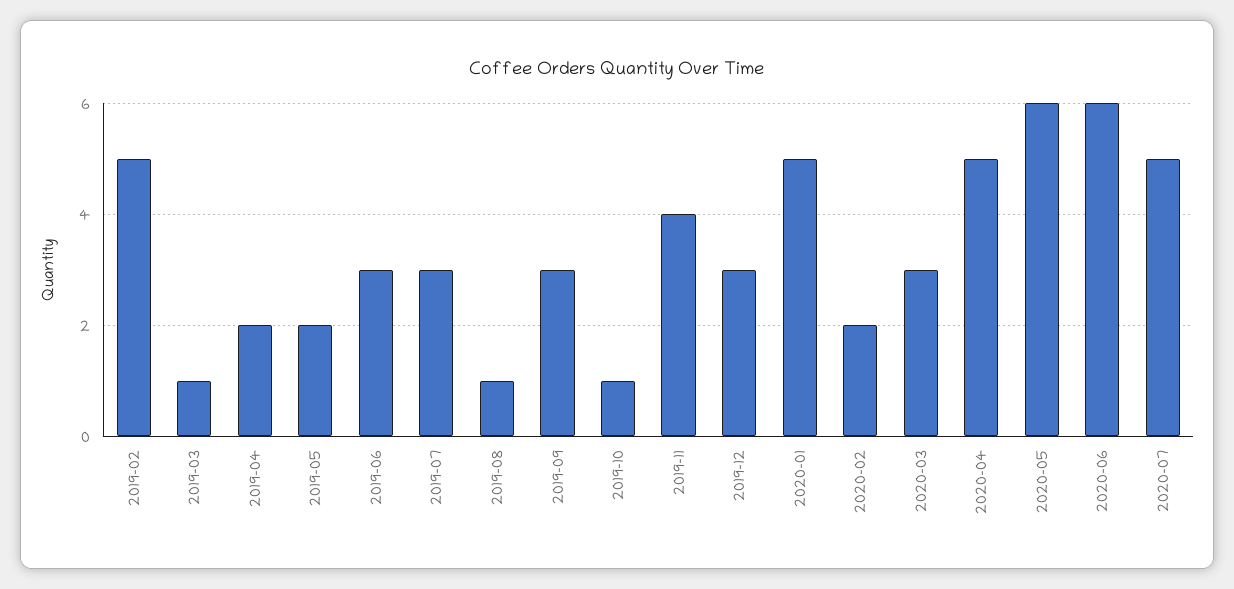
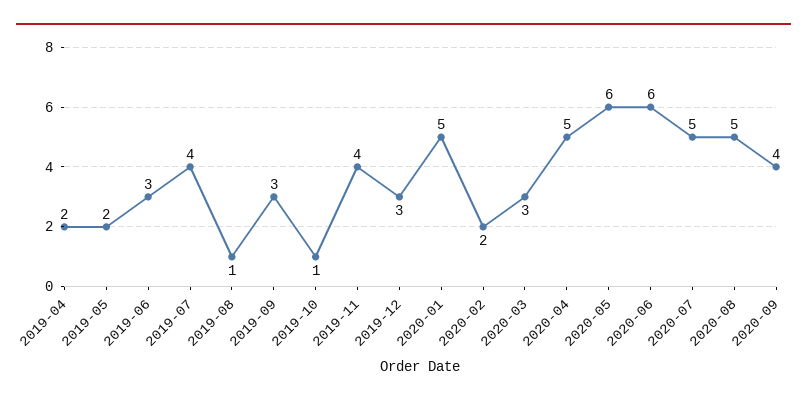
2019-02: 5 -> none
2019-03: 1 -> none
2019-07: 3 -> 4
2020-08: none -> 5
2020-09: none -> 4

